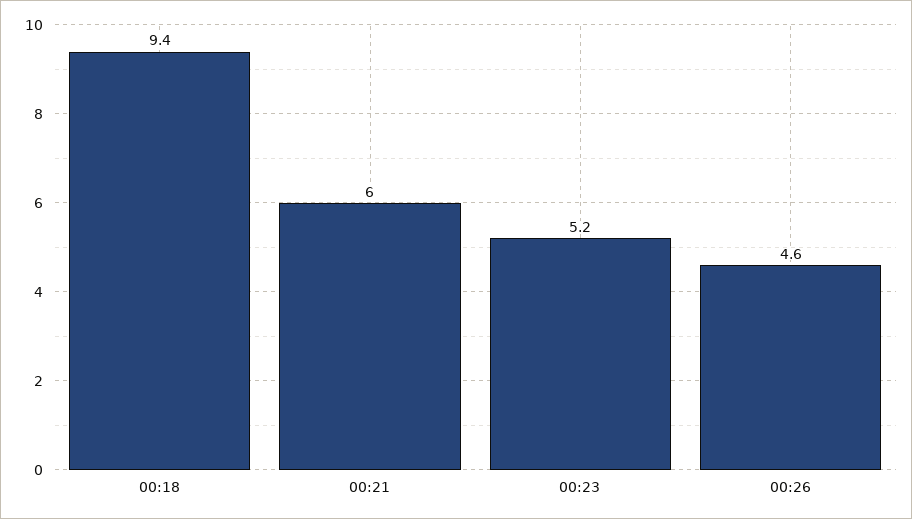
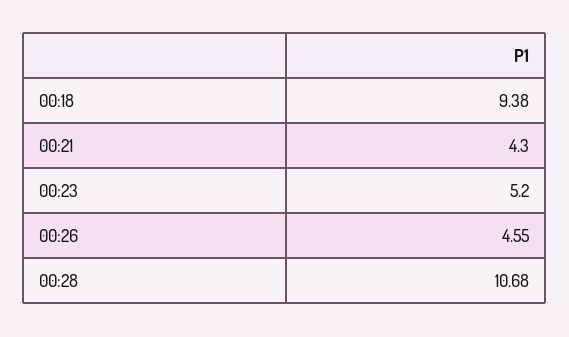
00:21: 6 -> 4.3
00:28: none -> 10.68

